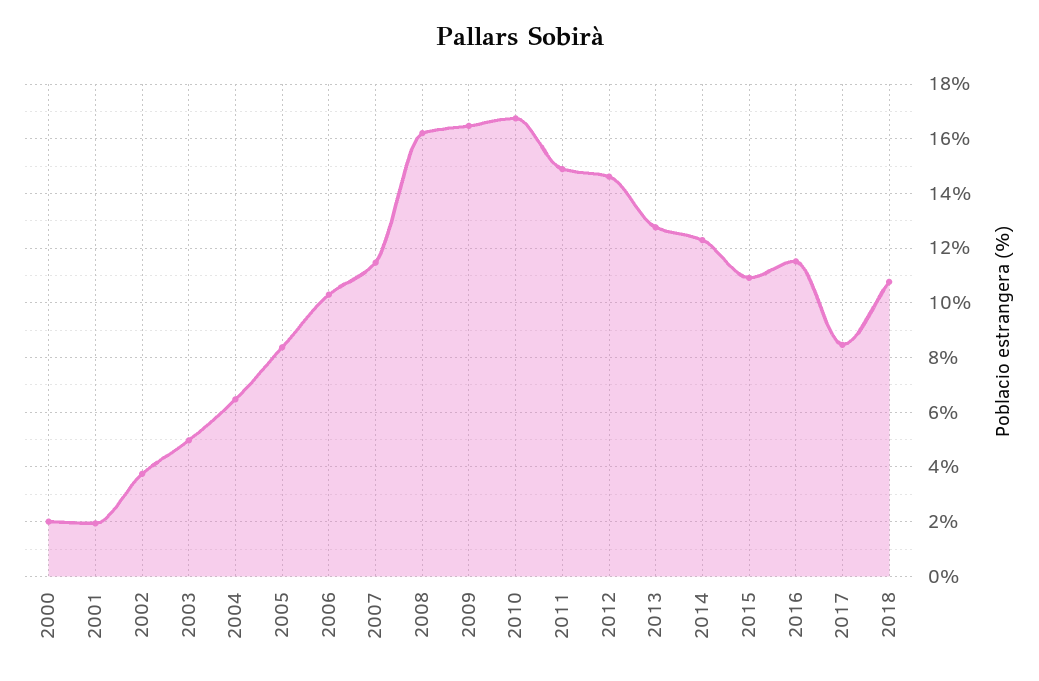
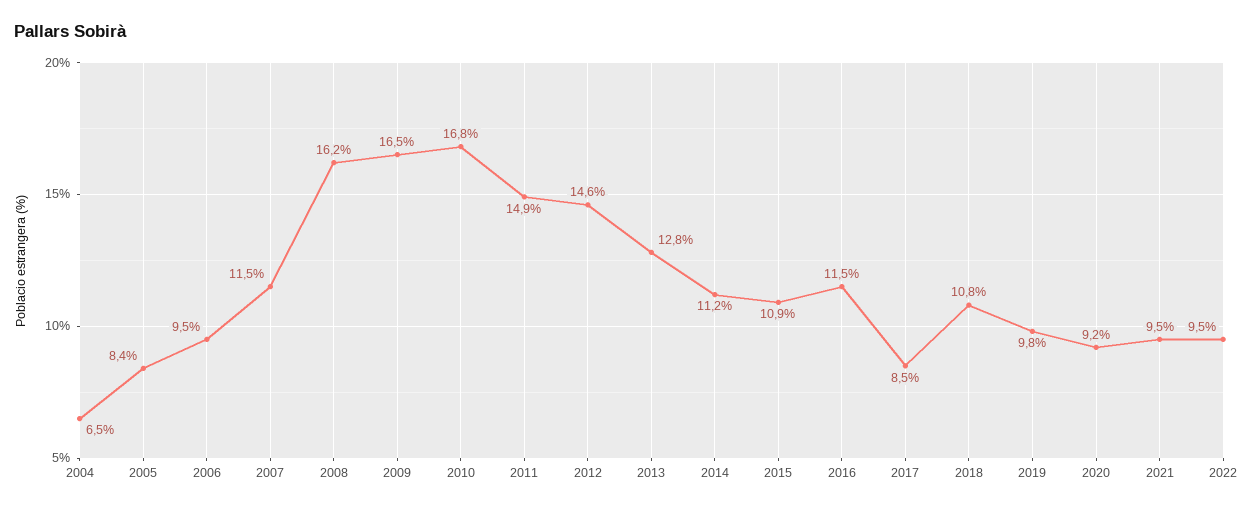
2000: 2 -> none
2001: 2 -> none
2002: 3.75 -> none
2003: 5 -> none
2006: 10.25 -> 9.5
2014: 12.25 -> 11.2
2019: none -> 9.8
2020: none -> 9.2
2021: none -> 9.5
2022: none -> 9.5

